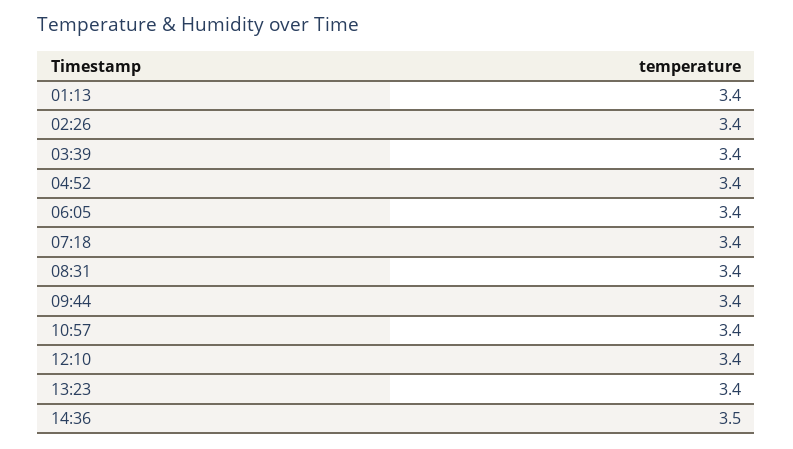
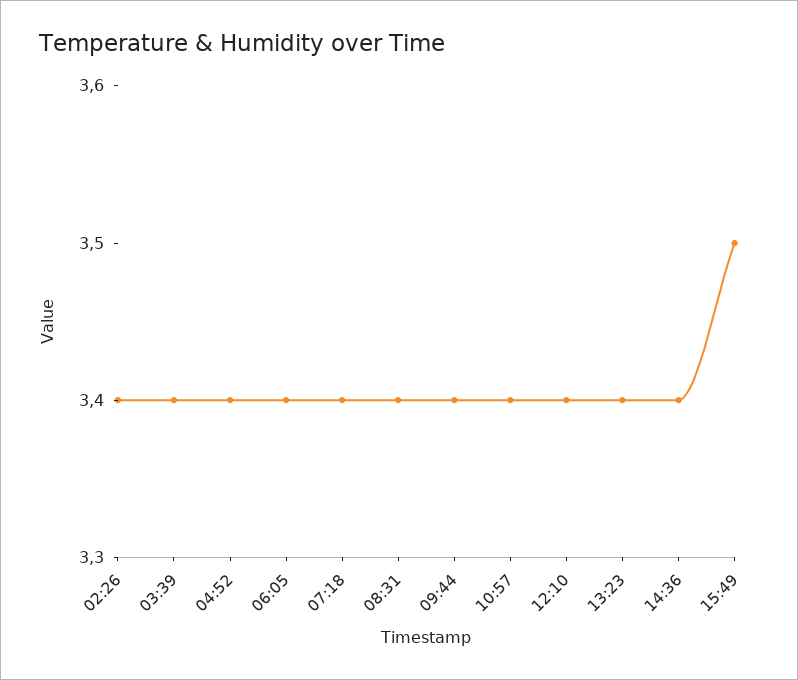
01:13: 3.4 -> none
14:36: 3.5 -> 3.4
15:49: none -> 3.5

